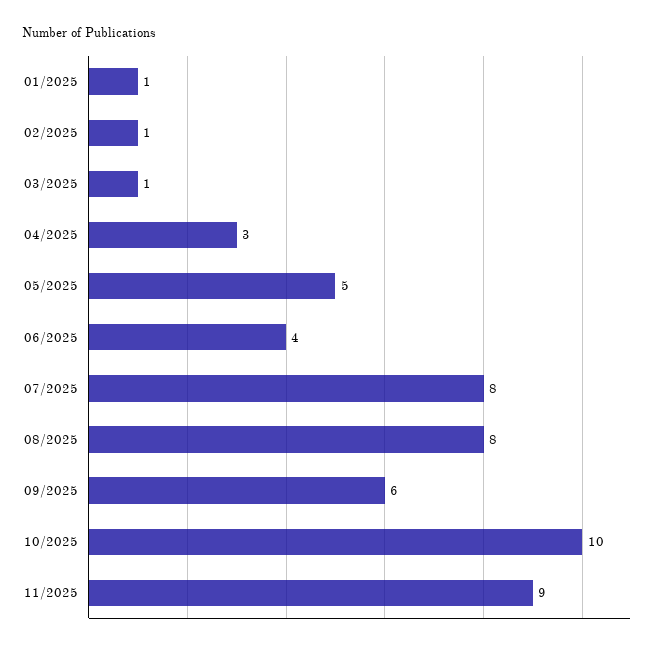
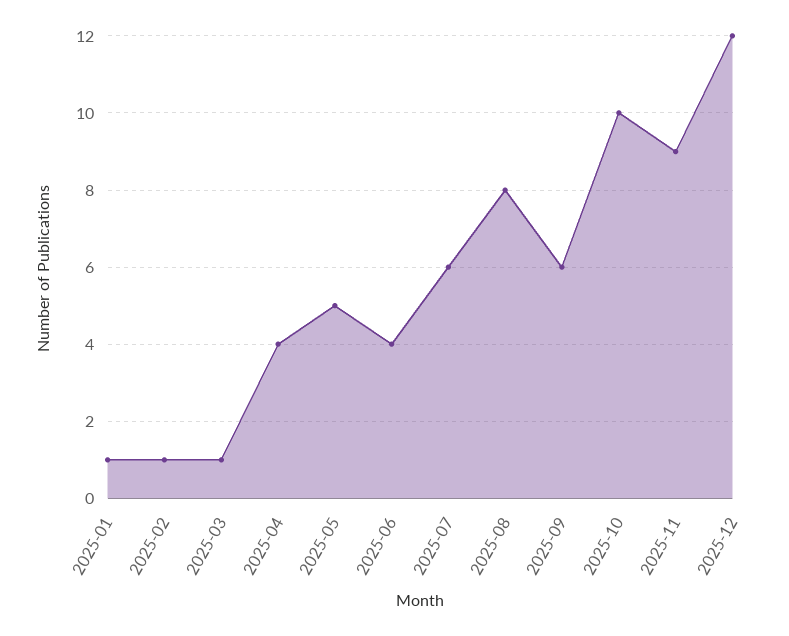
04/2025: 3 -> 4
07/2025: 8 -> 6
2025-12: none -> 12

